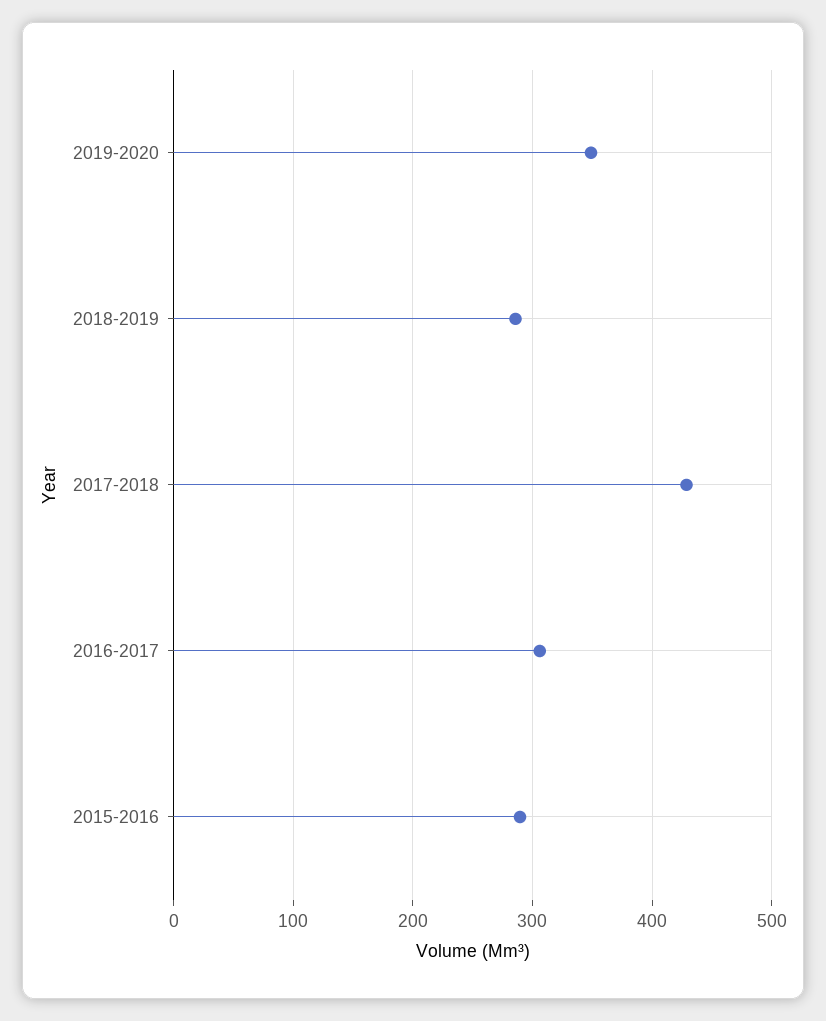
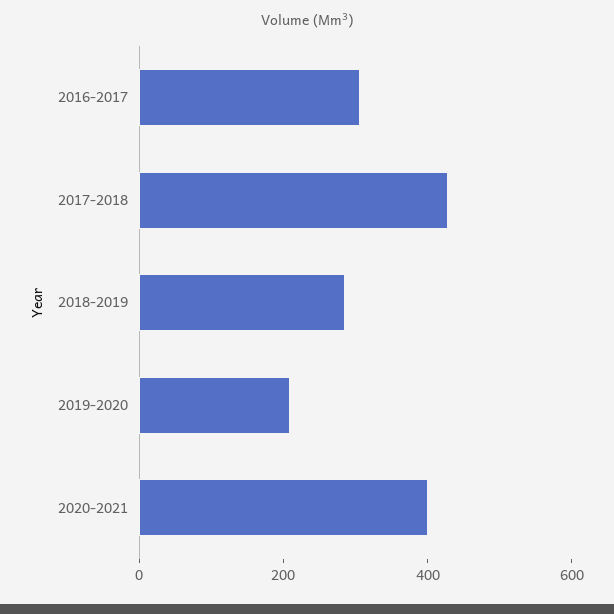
2019-2020: 350 -> 200
2015-2016: 290 -> none
2020-2021: none -> 400

